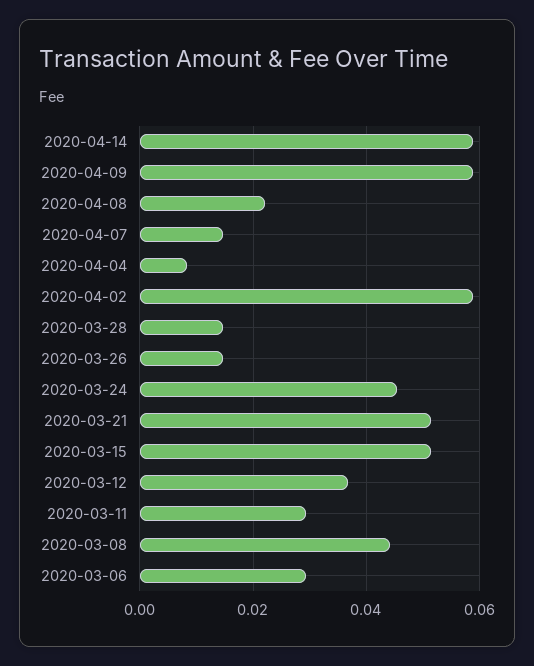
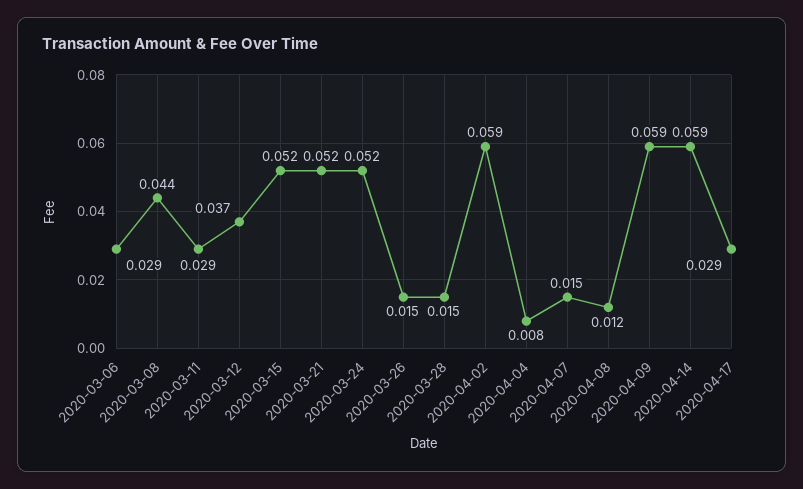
2020-04-08: 0.022 -> 0.012
2020-03-24: 0.046 -> 0.052
2020-04-17: none -> 0.029

